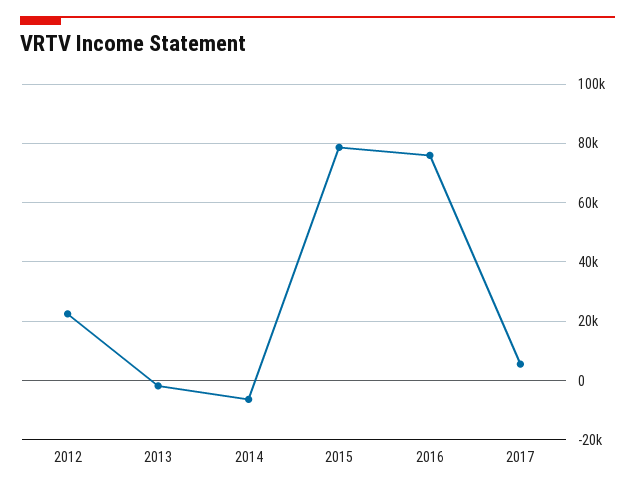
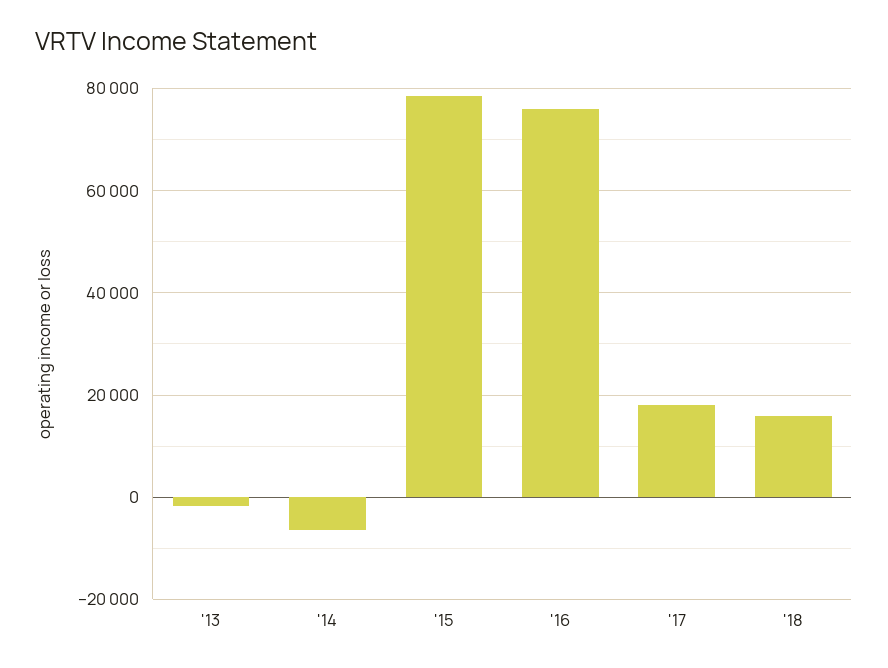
2012: 22500 -> none
2017: 5000 -> 18000
'18: none -> 16000

